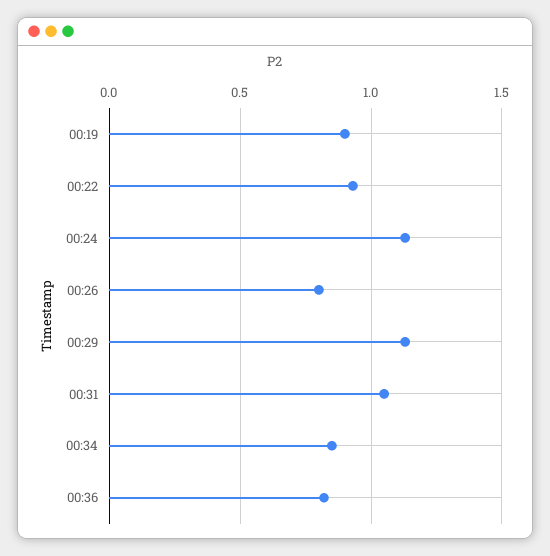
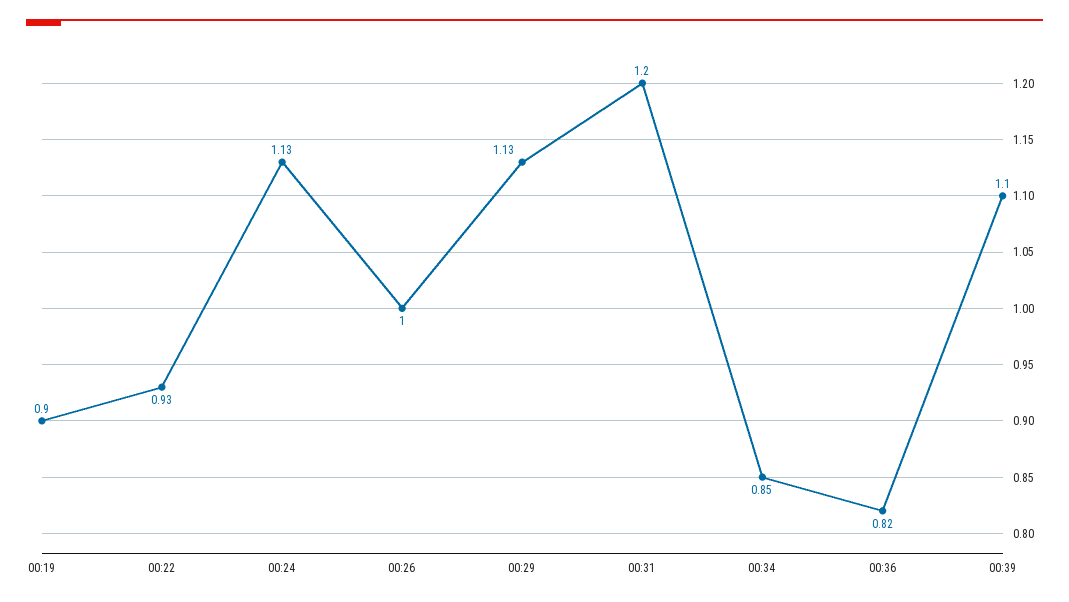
00:26: 0.8 -> 1
00:31: 1.05 -> 1.2
00:39: none -> 1.1

